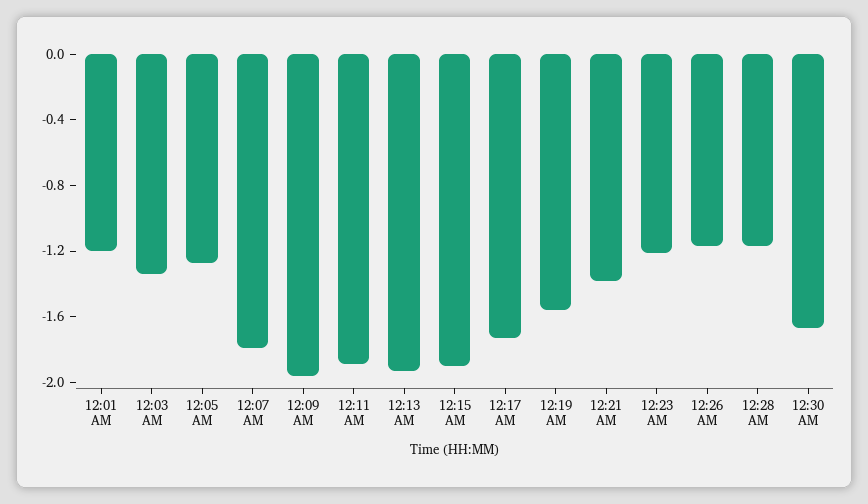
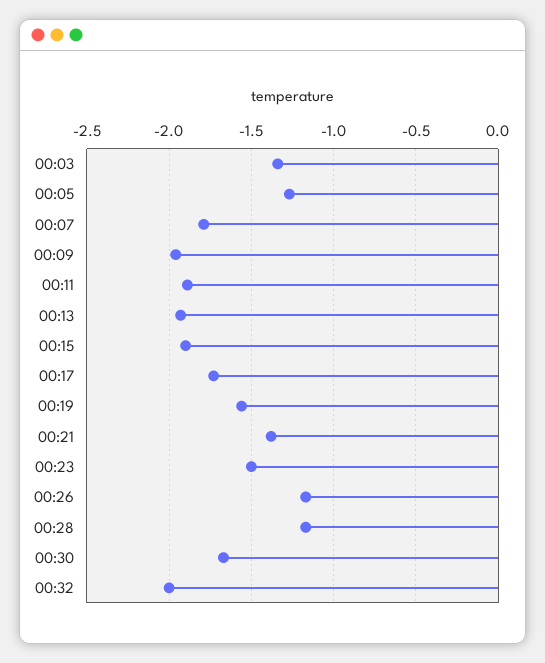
12:01 AM: -1.2 -> none
12:23 AM: -1.2 -> -1.5
00:32: none -> -2

